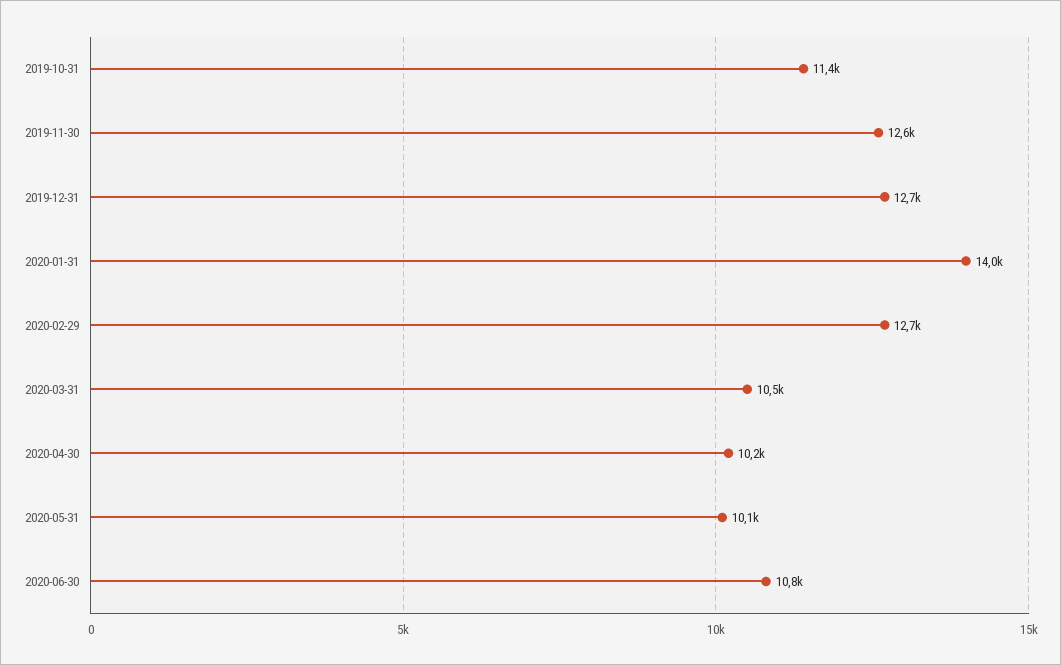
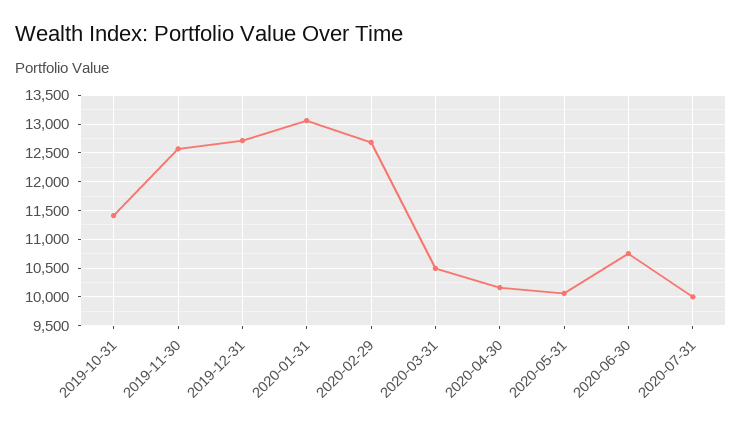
2020-01-31: 14000 -> 13000
2020-07-31: none -> 10000

